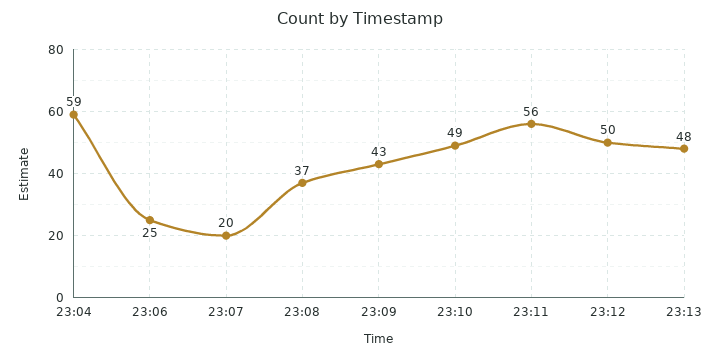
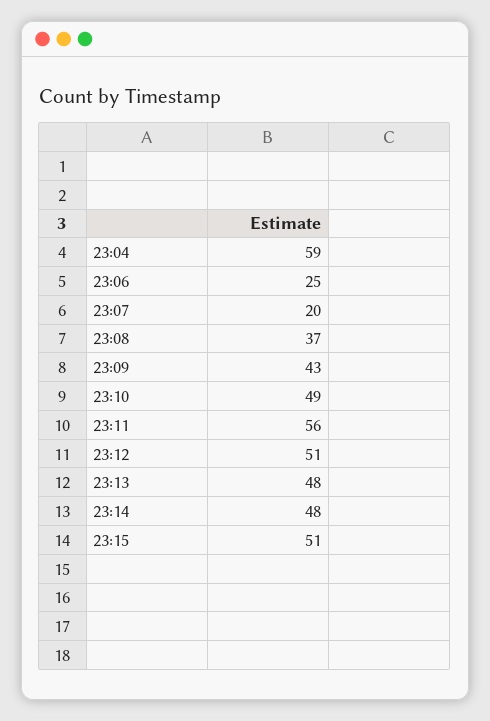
23:12: 50 -> 51
23:14: none -> 48
23:15: none -> 51

